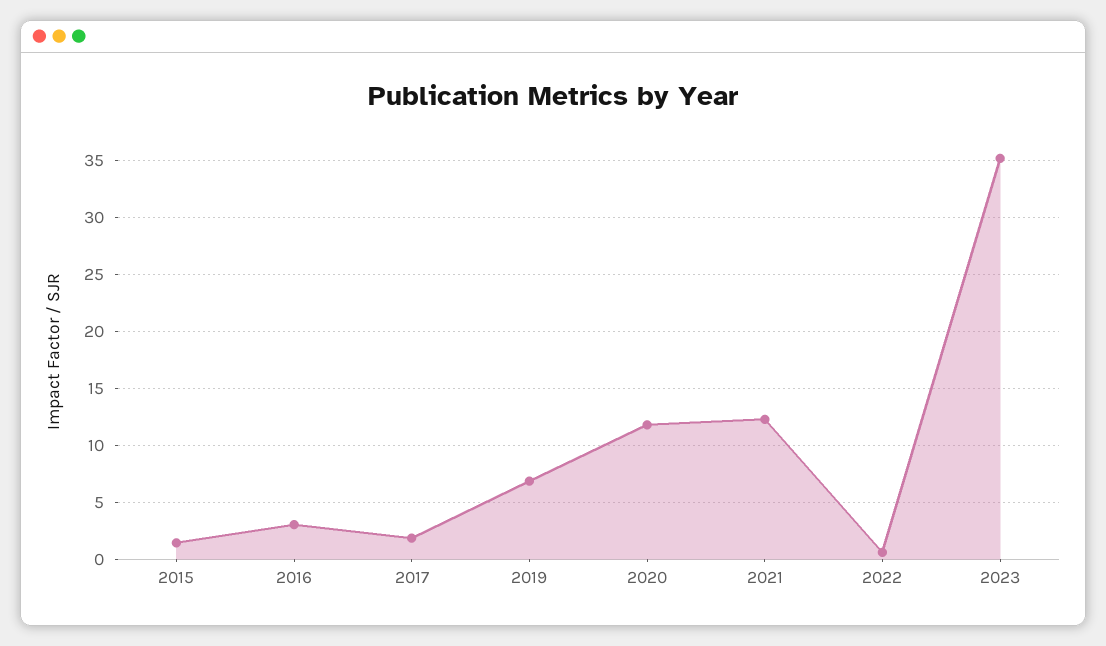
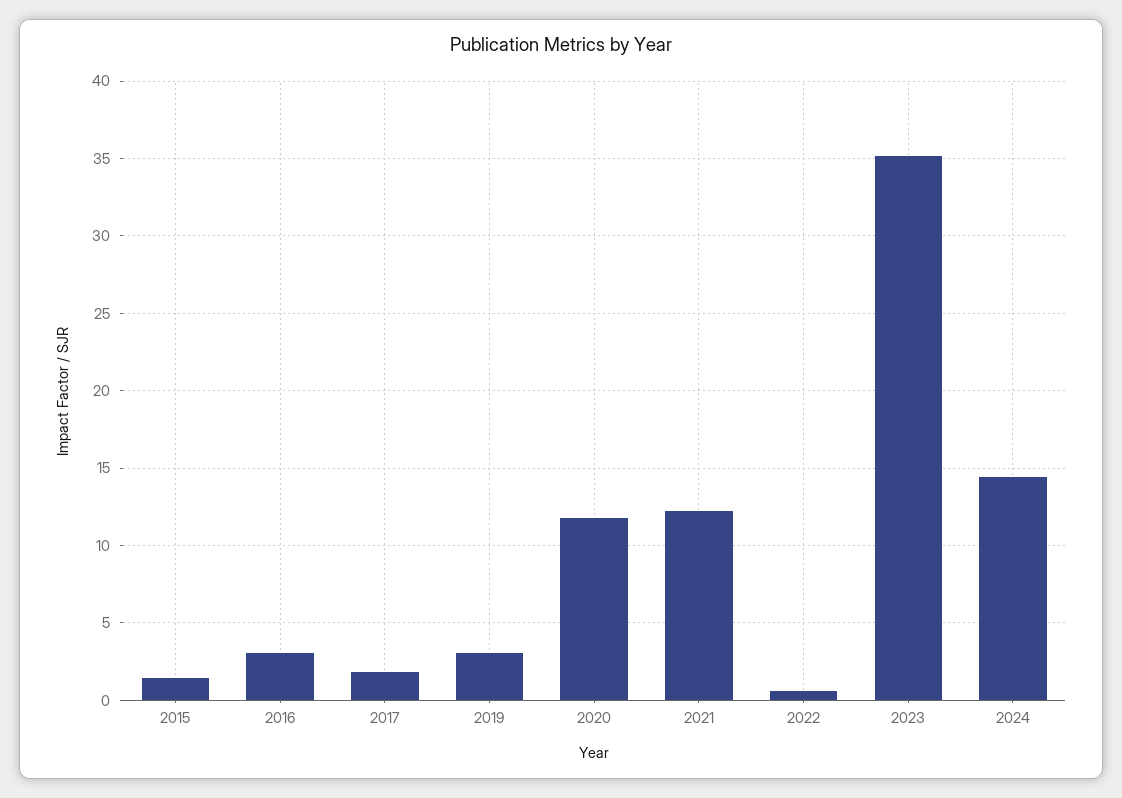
2019: 7 -> 3
2024: none -> 14.5

